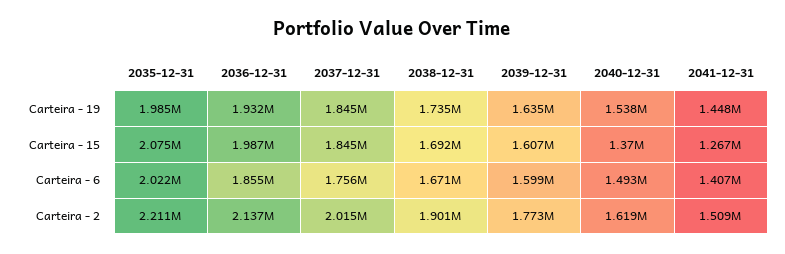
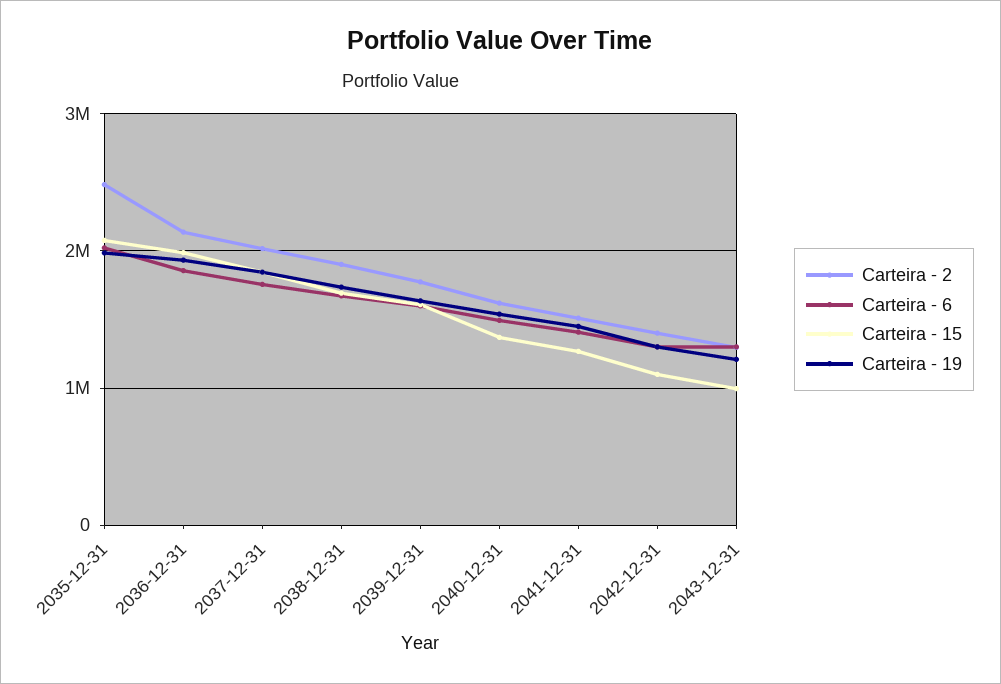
Carteira - 2, 2035-12-31: 2211000 -> 2500000
Carteira - 2, 2042-12-31: none -> 1400000
Carteira - 6, 2042-12-31: none -> 1300000
Carteira - 15, 2042-12-31: none -> 1100000
Carteira - 19, 2042-12-31: none -> 1300000
Carteira - 2, 2043-12-31: none -> 1300000
Carteira - 6, 2043-12-31: none -> 1300000
Carteira - 15, 2043-12-31: none -> 1000000
Carteira - 19, 2043-12-31: none -> 1200000

